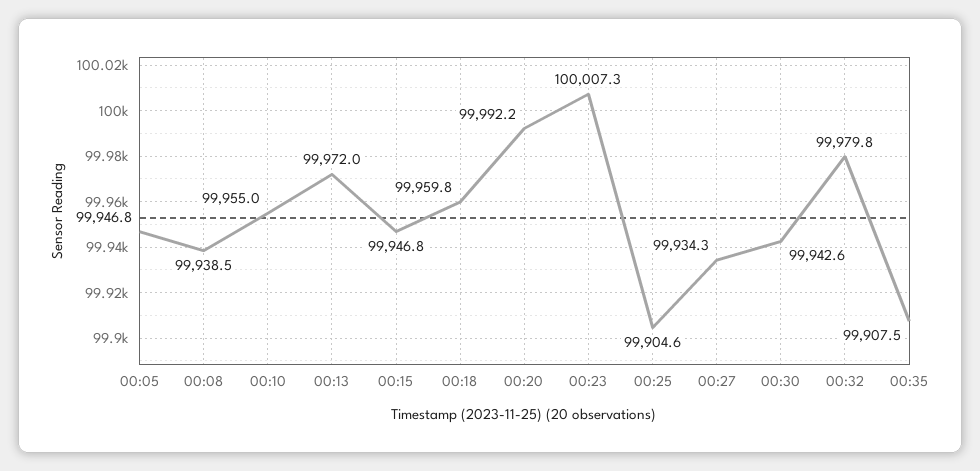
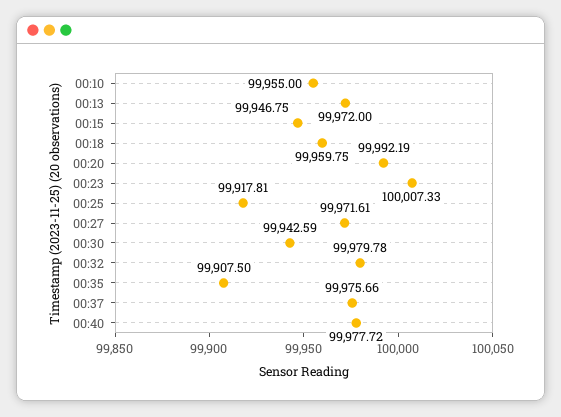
00:05: 99946.8 -> none
00:08: 99938.5 -> none
00:25: 99904.6 -> 99917.81
00:27: 99934.3 -> 99971.61
00:37: none -> 99975.66
00:40: none -> 99977.72

